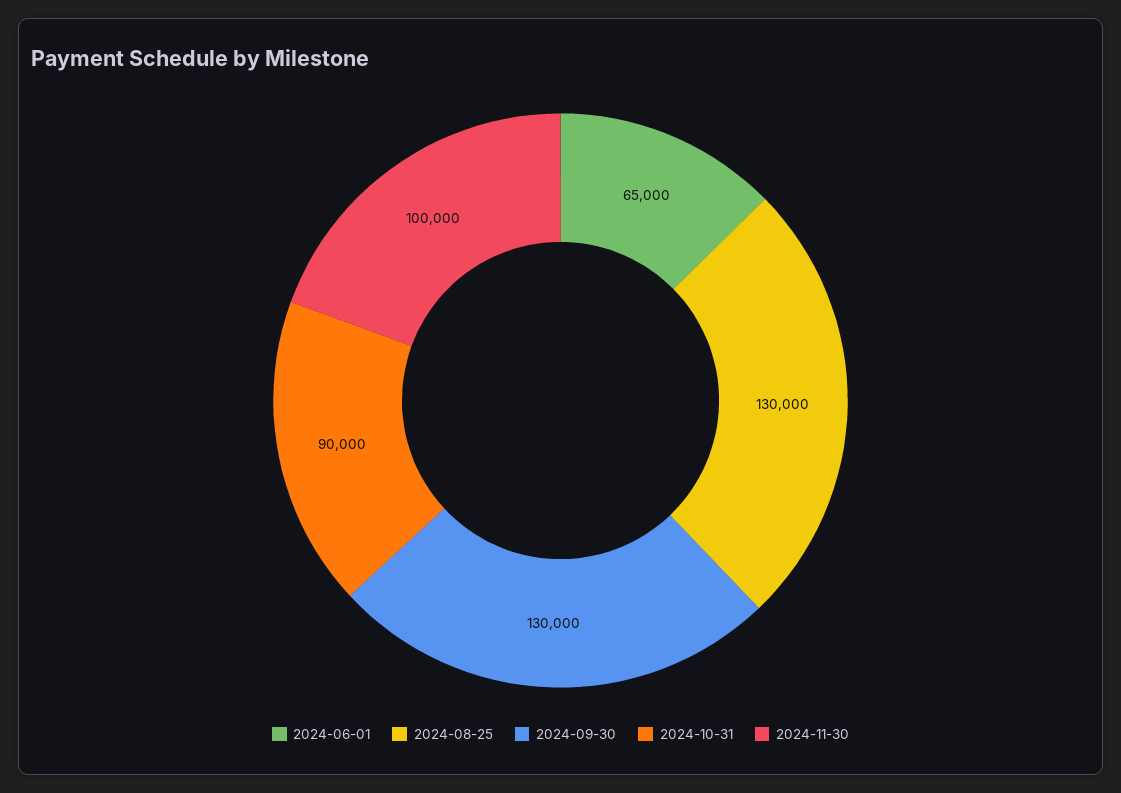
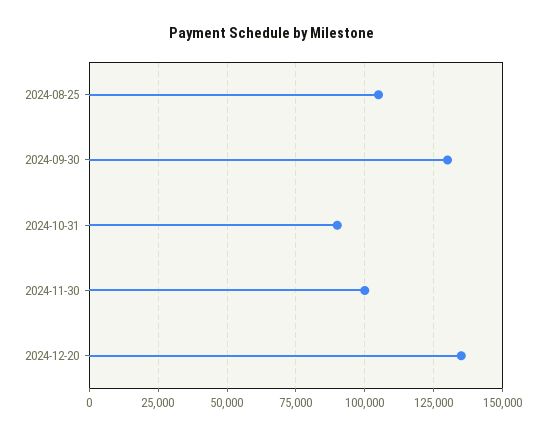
2024-06-01: 65000 -> none
2024-08-25: 130000 -> 105000
2024-12-20: none -> 135000

